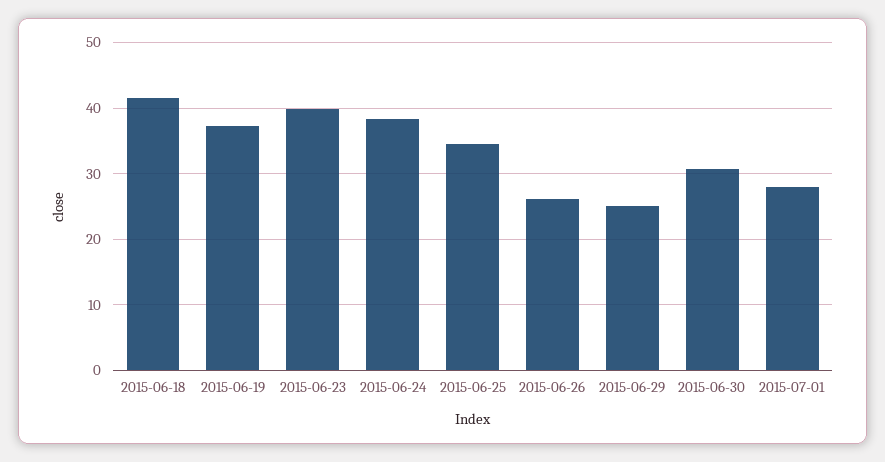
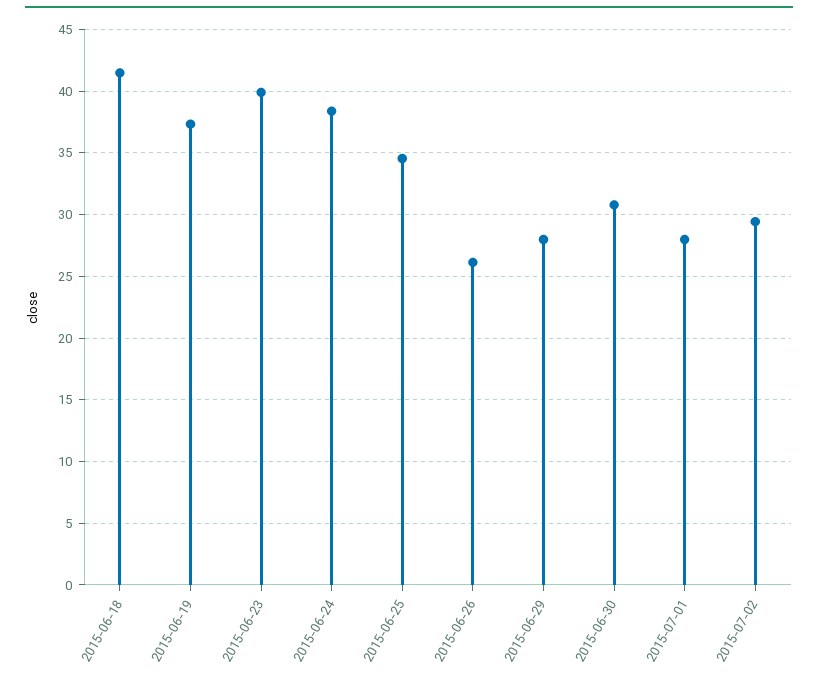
2015-06-29: 25 -> 28
2015-07-02: none -> 29.5

